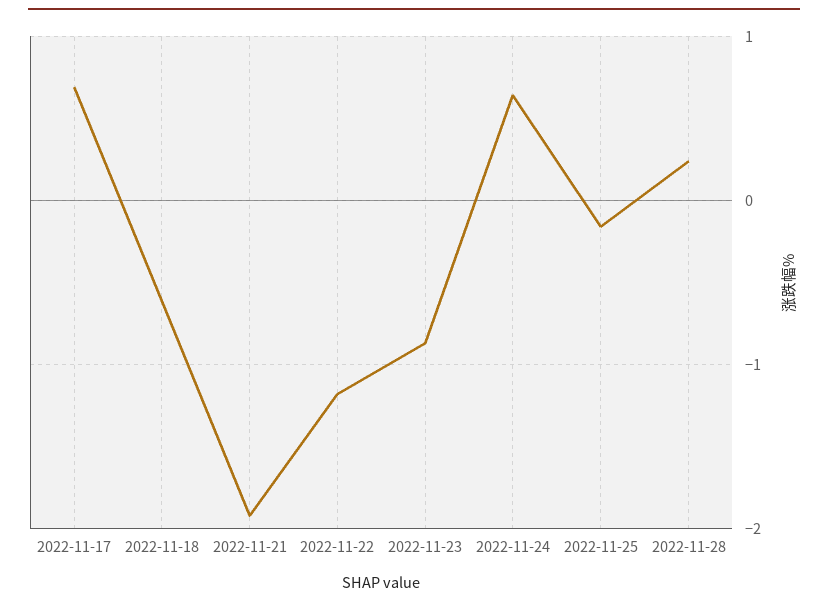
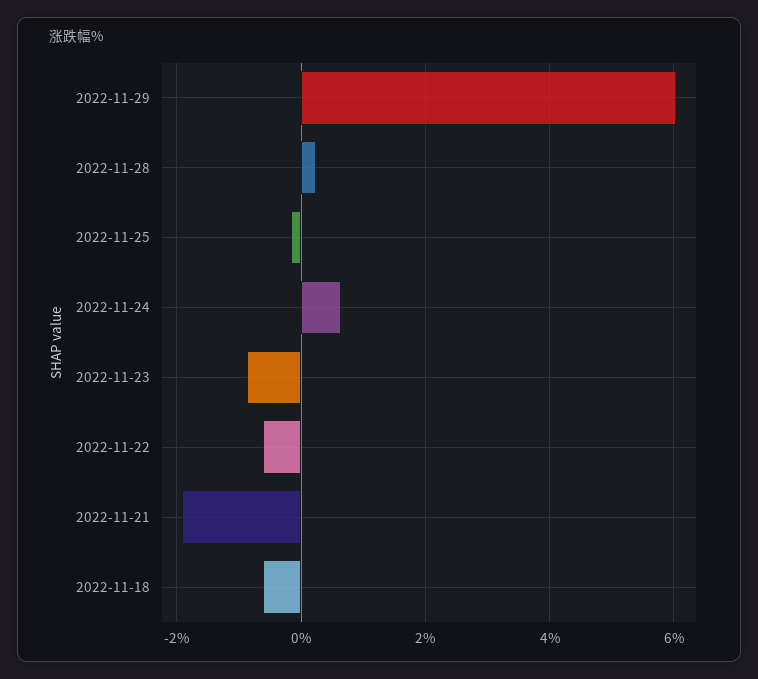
2022-11-17: 0.7 -> none
2022-11-22: -1.2 -> -0.6
2022-11-29: none -> 6

